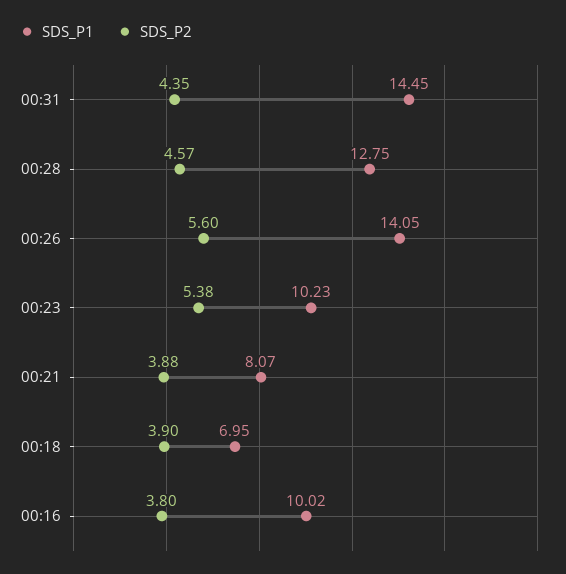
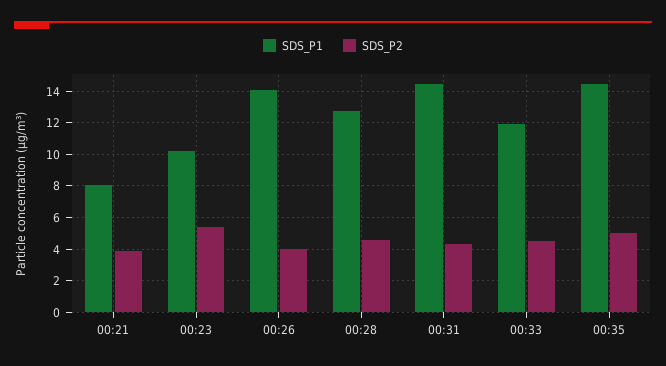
SDS_P2, 00:26: 5.6 -> 4
SDS_P1, 00:18: 6.95 -> none
SDS_P2, 00:18: 3.9 -> none
SDS_P1, 00:16: 10.02 -> none
SDS_P2, 00:16: 3.8 -> none
SDS_P1, 00:33: none -> 12
SDS_P2, 00:33: none -> 4.5
SDS_P1, 00:35: none -> 14.5
SDS_P2, 00:35: none -> 5

